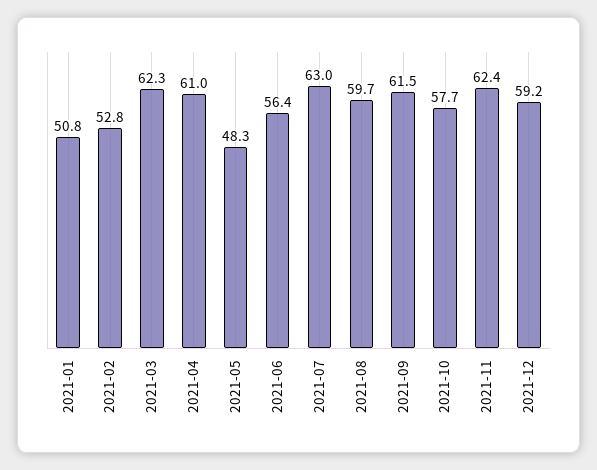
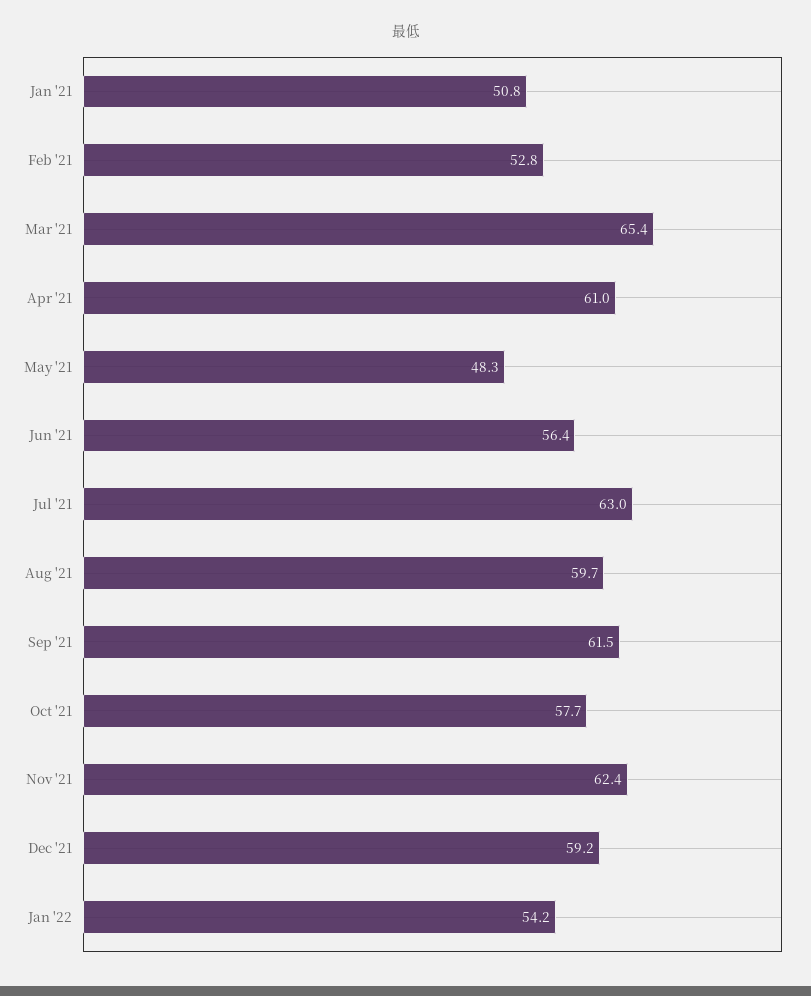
2021-03: 62.3 -> 65.4
Jan '22: none -> 54.2

